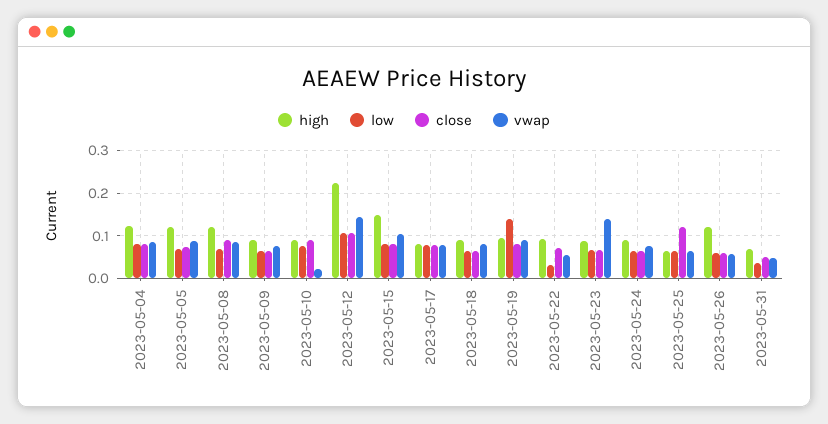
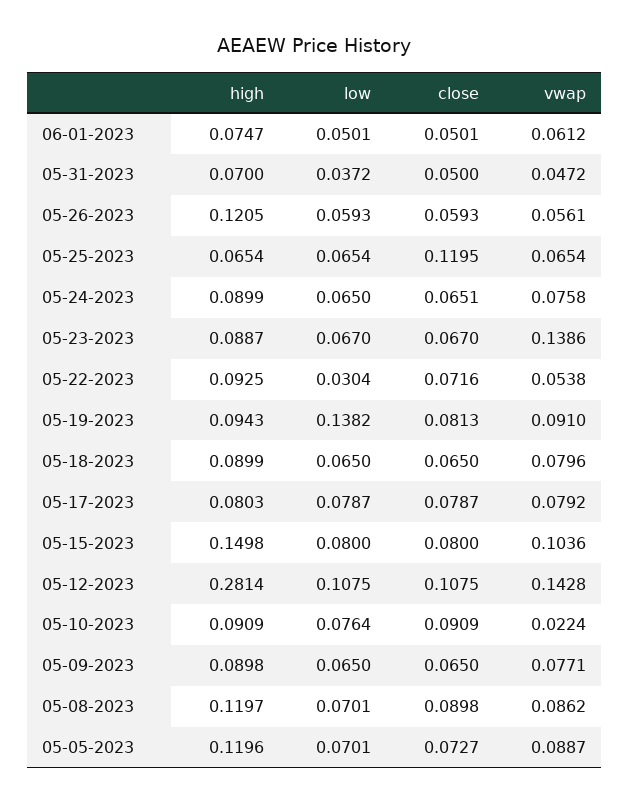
high, 2023-05-04: 0.12 -> none
low, 2023-05-04: 0.08 -> none
close, 2023-05-04: 0.08 -> none
vwap, 2023-05-04: 0.08 -> none
high, 2023-05-12: 0.22 -> 0.2814
high, 06-01-2023: none -> 0.0747
low, 06-01-2023: none -> 0.0501
close, 06-01-2023: none -> 0.0501
vwap, 06-01-2023: none -> 0.0612

